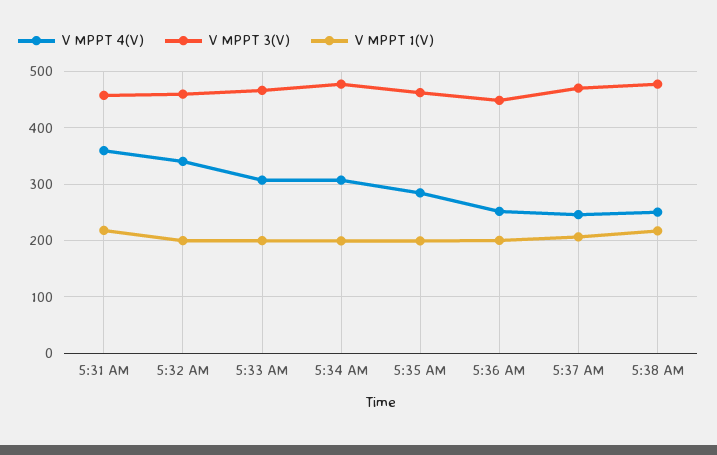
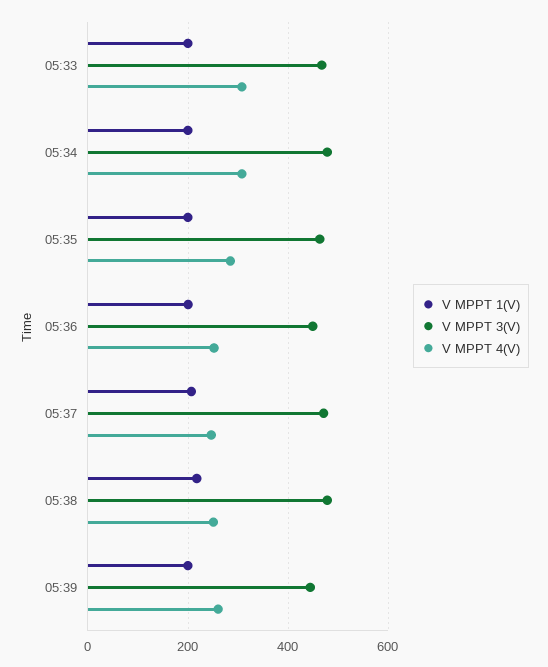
V MPPT 4(V), 5:31 AM: 360 -> none
V MPPT 3(V), 5:31 AM: 460 -> none
V MPPT 1(V), 5:31 AM: 220 -> none
V MPPT 4(V), 5:32 AM: 340 -> none
V MPPT 3(V), 5:32 AM: 460 -> none
V MPPT 1(V), 5:32 AM: 200 -> none
V MPPT 1(V), 05:39: none -> 200
V MPPT 3(V), 05:39: none -> 440
V MPPT 4(V), 05:39: none -> 260

